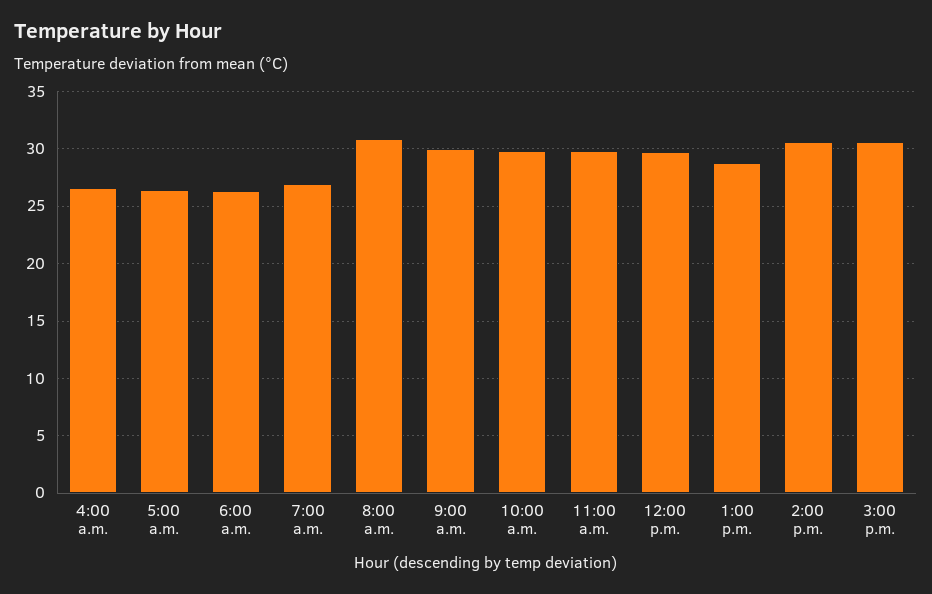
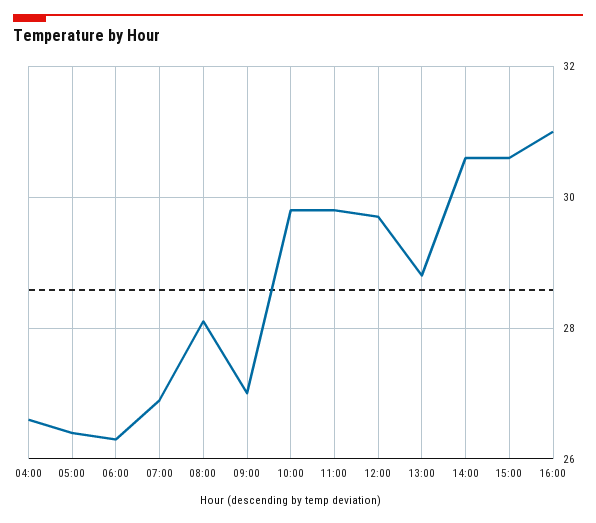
8:00 a.m.: 31 -> 28
9:00 a.m.: 30 -> 27
16:00: none -> 31

